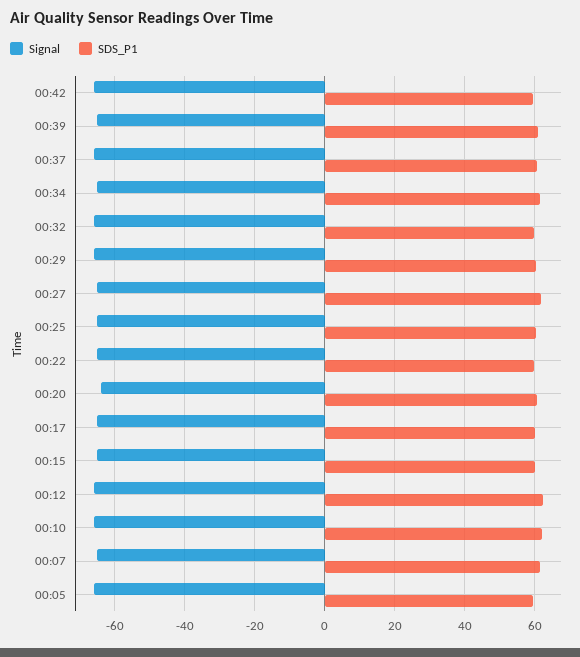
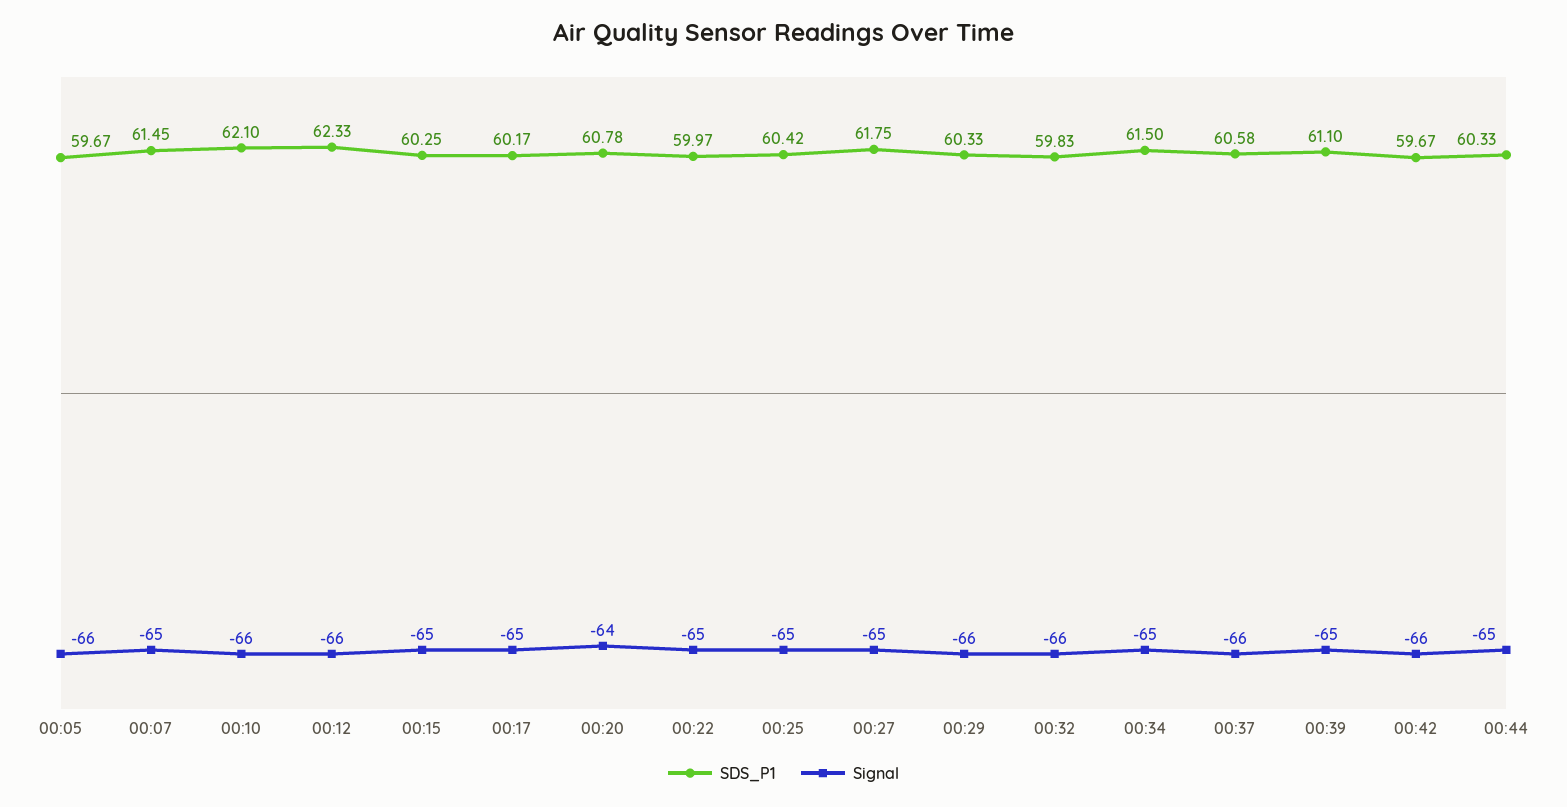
SDS_P1, 00:44: none -> 60.33
Signal, 00:44: none -> -65

